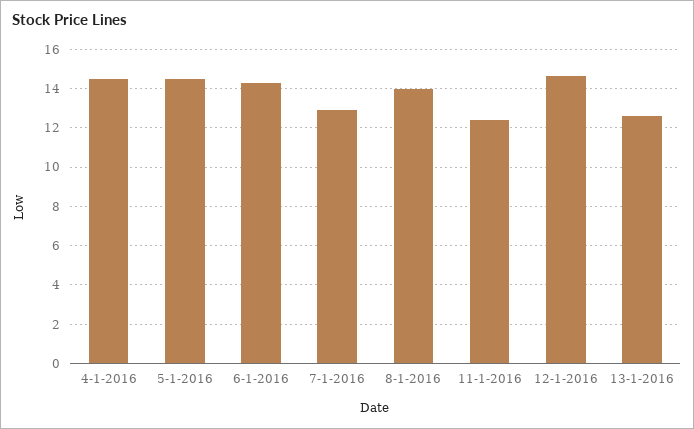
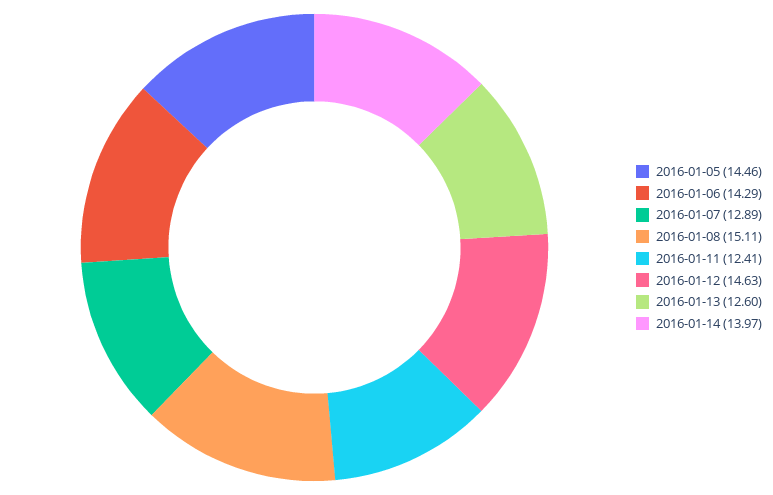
4-1-2016: 14.5 -> none
8-1-2016: 14 -> 15.11
2016-01-14: none -> 13.97

